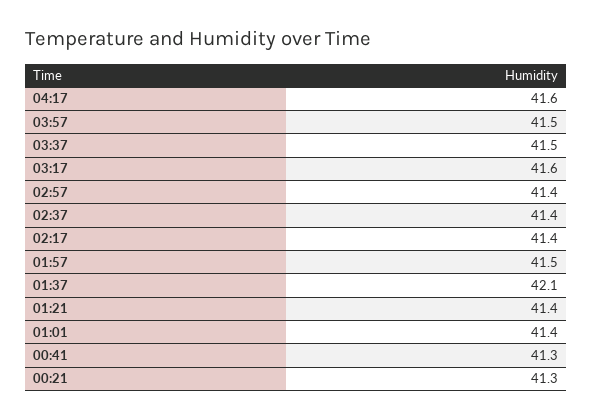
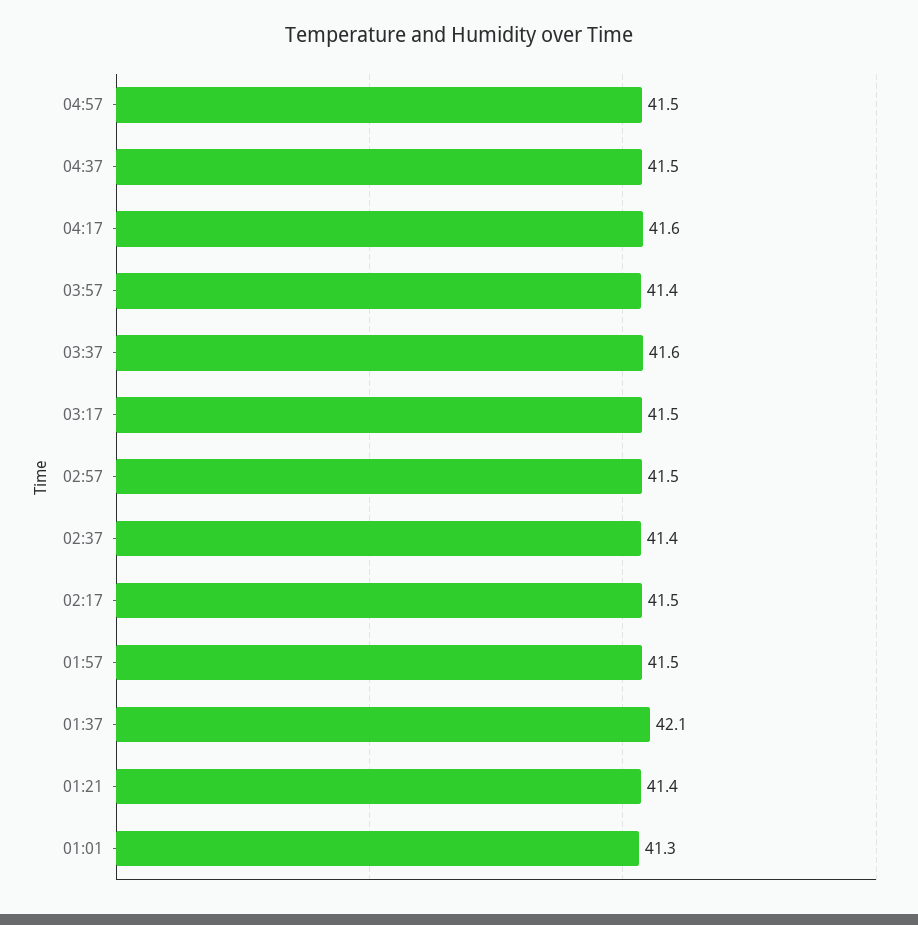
03:57: 41.5 -> 41.4
03:37: 41.5 -> 41.6
03:17: 41.6 -> 41.5
02:57: 41.4 -> 41.5
02:17: 41.4 -> 41.5
01:01: 41.4 -> 41.3
00:41: 41.3 -> none
00:21: 41.3 -> none
04:57: none -> 41.5
04:37: none -> 41.5

